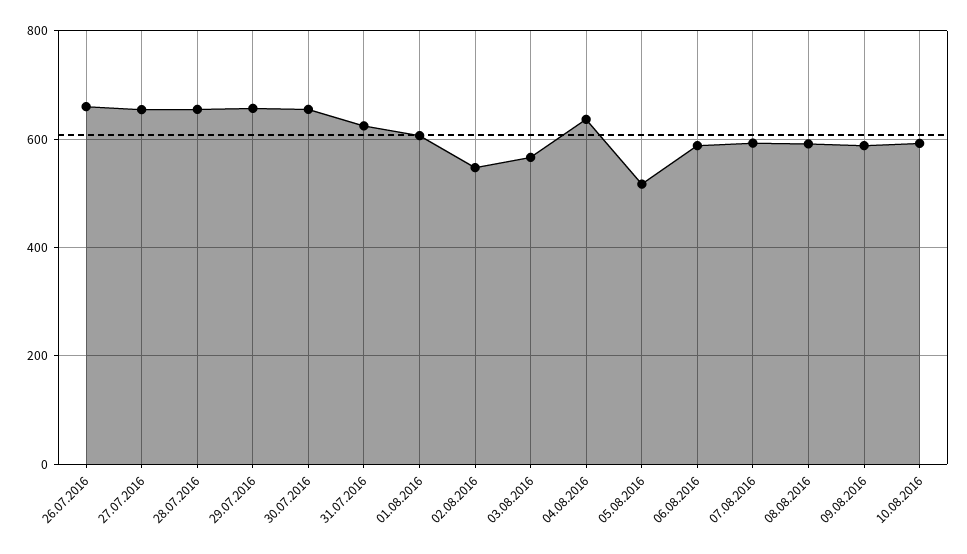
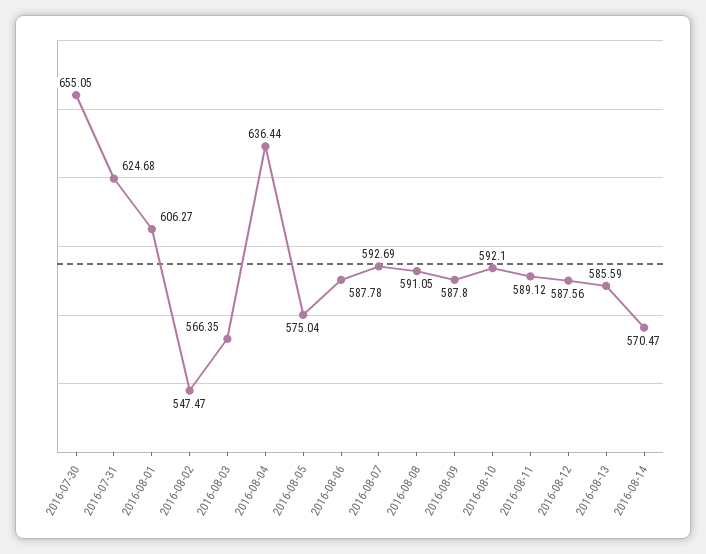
26.07.2016: 660 -> none
27.07.2016: 660 -> none
28.07.2016: 660 -> none
29.07.2016: 660 -> none
05.08.2016: 520 -> 575.04
2016-08-11: none -> 589.12
2016-08-12: none -> 587.56
2016-08-13: none -> 585.59
2016-08-14: none -> 570.47

